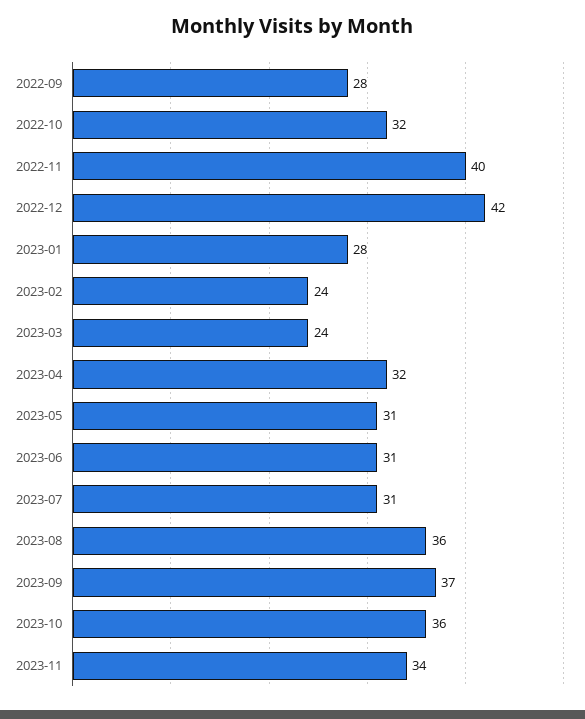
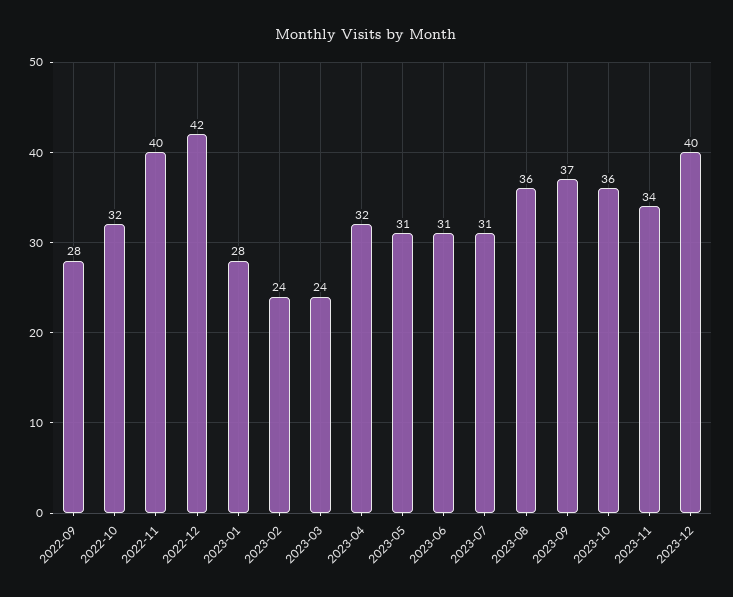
2023-12: none -> 40

